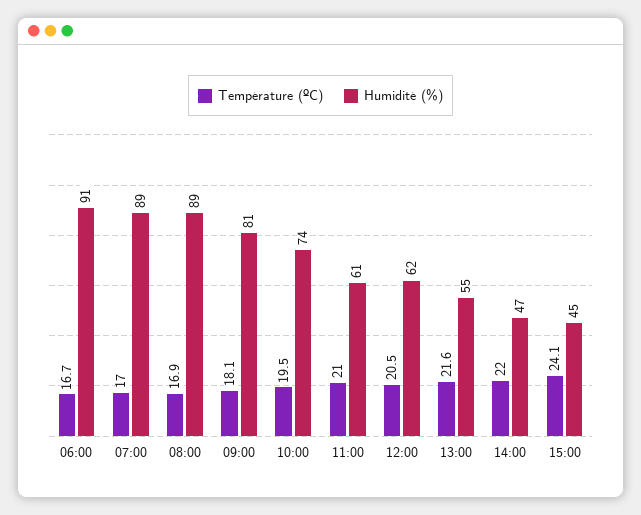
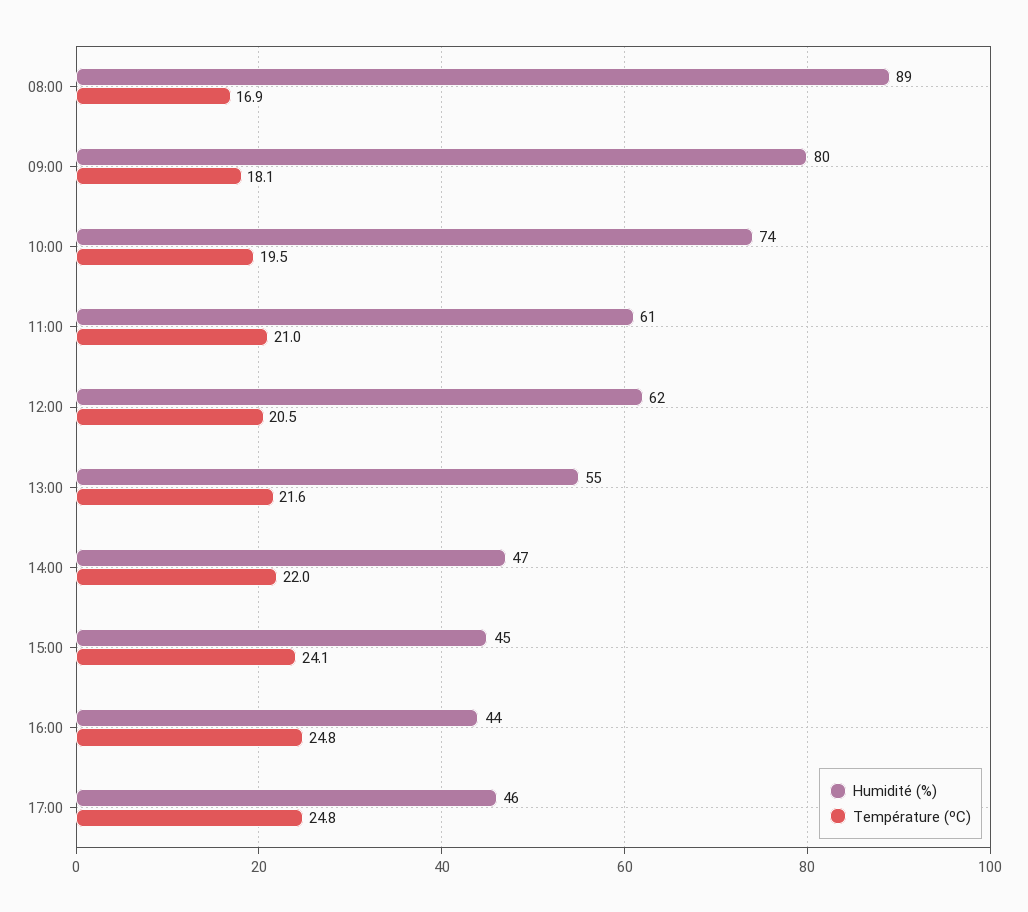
Température (ºC), 06:00: 16.7 -> none
Humidité (%), 06:00: 91 -> none
Température (ºC), 07:00: 17 -> none
Humidité (%), 07:00: 89 -> none
Humidité (%), 09:00: 81 -> 80
Humidité (%), 16:00: none -> 44
Température (ºC), 16:00: none -> 24.8
Humidité (%), 17:00: none -> 46
Température (ºC), 17:00: none -> 24.8

